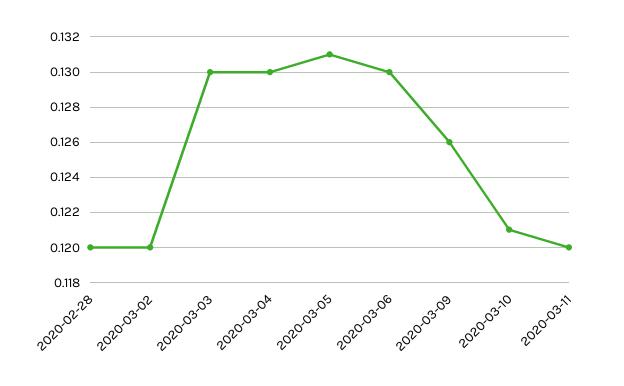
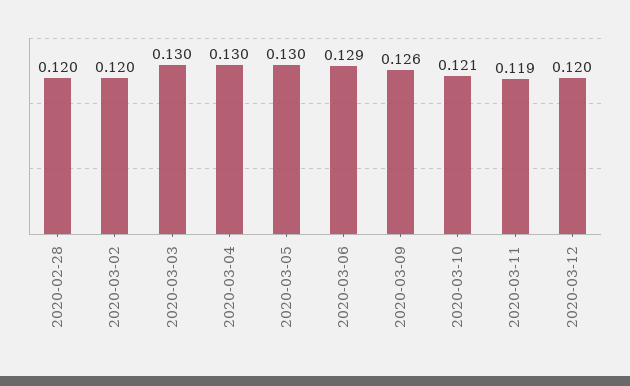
2020-03-05: 0.131 -> 0.13
2020-03-06: 0.13 -> 0.129
2020-03-11: 0.12 -> 0.119
2020-03-12: none -> 0.12

